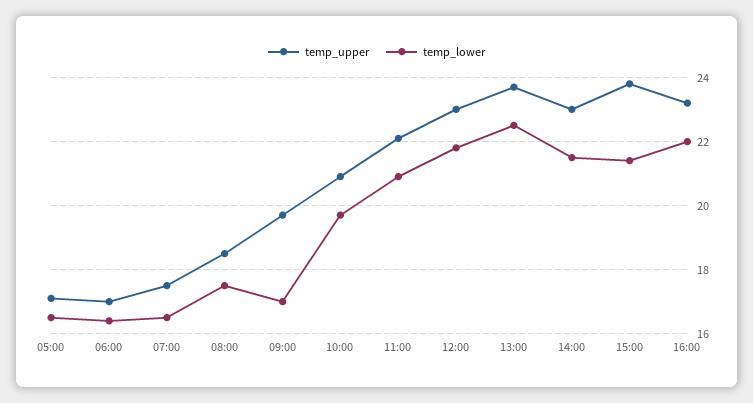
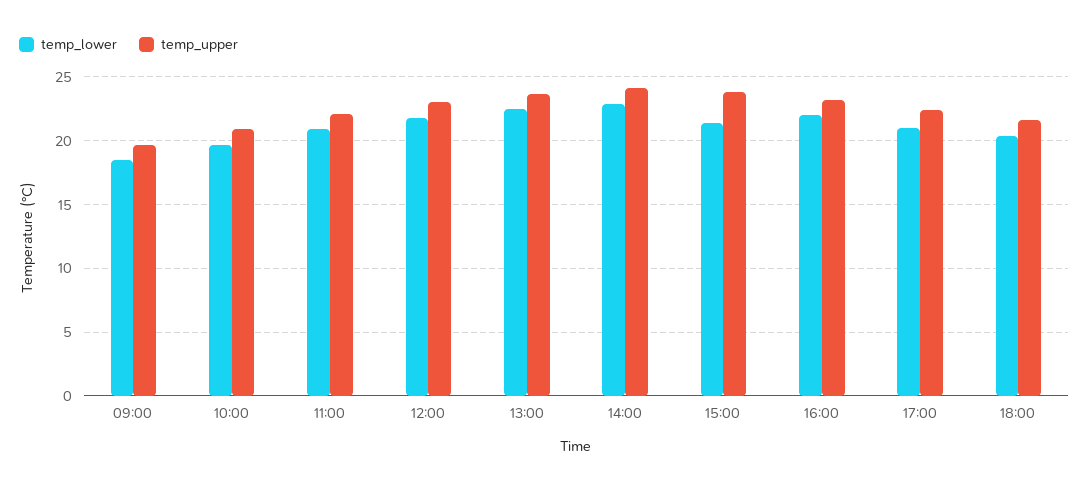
temp_upper, 05:00: 17 -> none
temp_lower, 05:00: 16.5 -> none
temp_upper, 06:00: 17 -> none
temp_lower, 06:00: 16.5 -> none
temp_upper, 07:00: 17.5 -> none
temp_lower, 07:00: 16.5 -> none
temp_upper, 08:00: 18.5 -> none
temp_lower, 08:00: 17.5 -> none
temp_lower, 09:00: 17 -> 18.5
temp_upper, 14:00: 23 -> 24
temp_lower, 14:00: 21.5 -> 23
temp_lower, 17:00: none -> 21
temp_upper, 17:00: none -> 22.5
temp_lower, 18:00: none -> 20.5
temp_upper, 18:00: none -> 21.5

